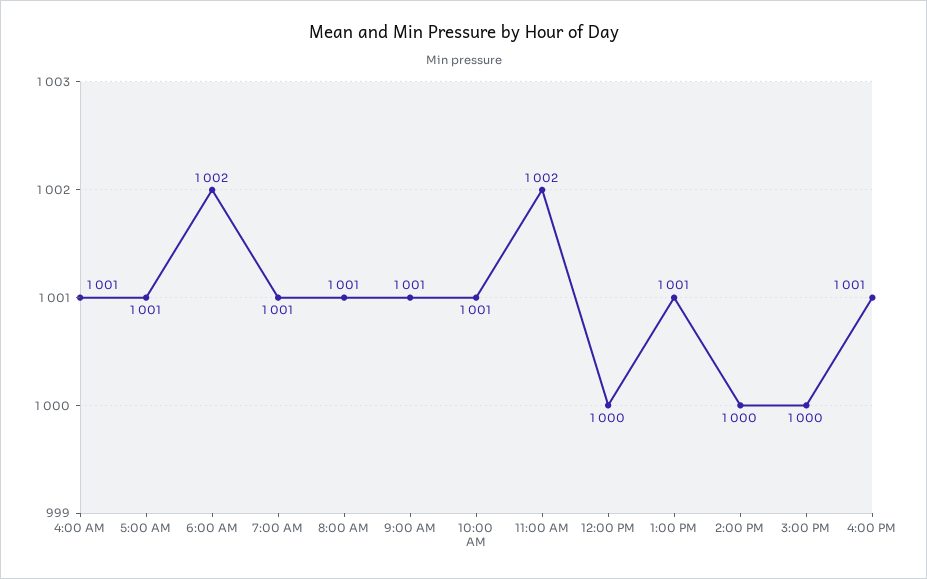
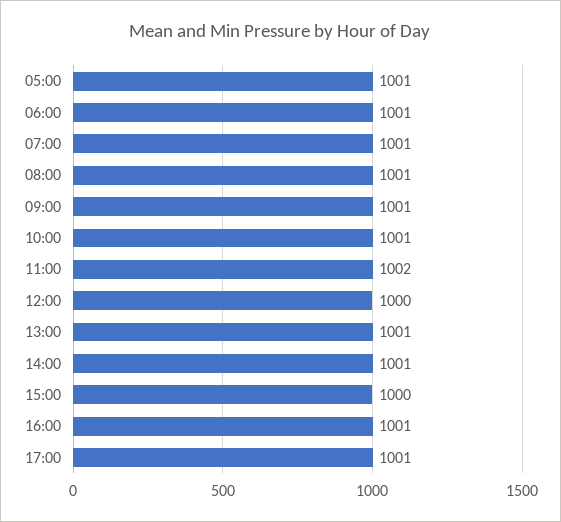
4:00 AM: 1001 -> none
6:00 AM: 1002 -> 1001
2:00 PM: 1000 -> 1001
17:00: none -> 1001

